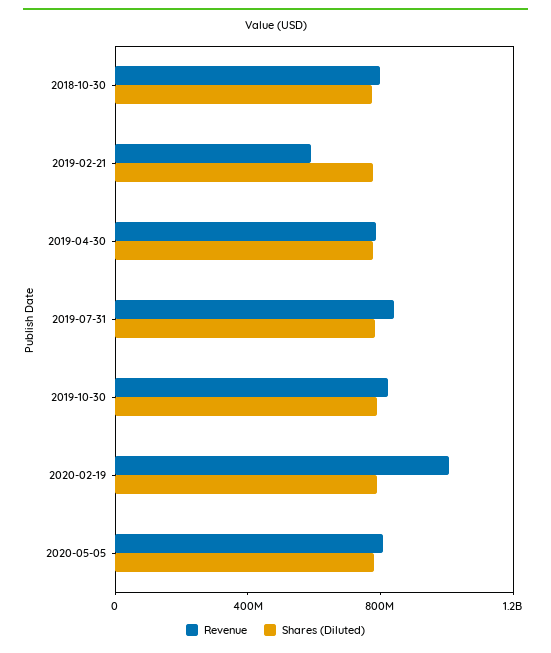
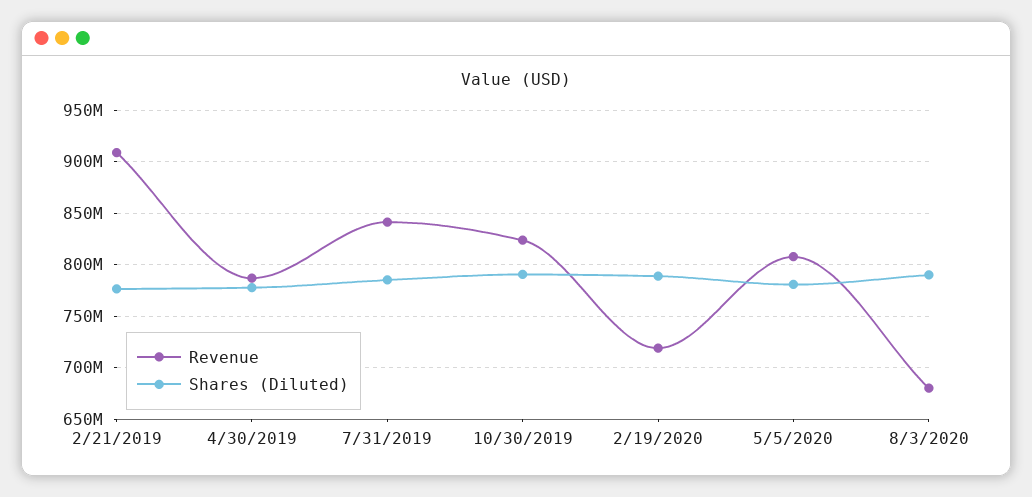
Revenue, 2018-10-30: 800000000 -> none
Shares (Diluted), 2018-10-30: 800000000 -> none
Revenue, 2019-02-21: 600000000 -> 910000000
Revenue, 2020-02-19: 1000000000 -> 720000000
Revenue, 8/3/2020: none -> 680000000
Shares (Diluted), 8/3/2020: none -> 790000000

